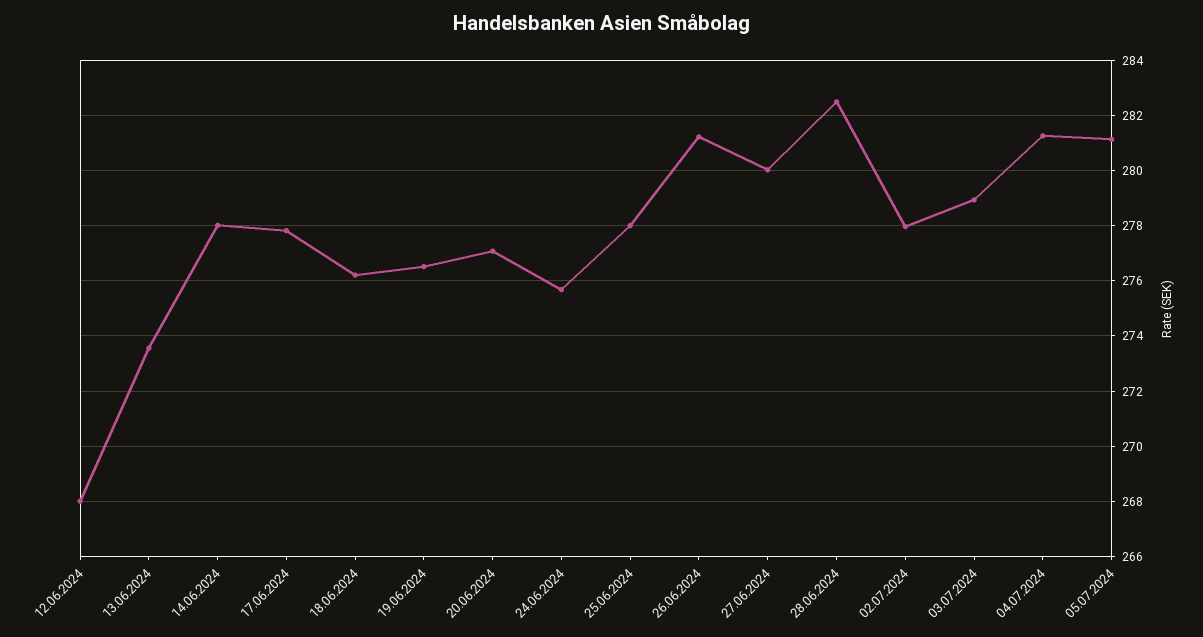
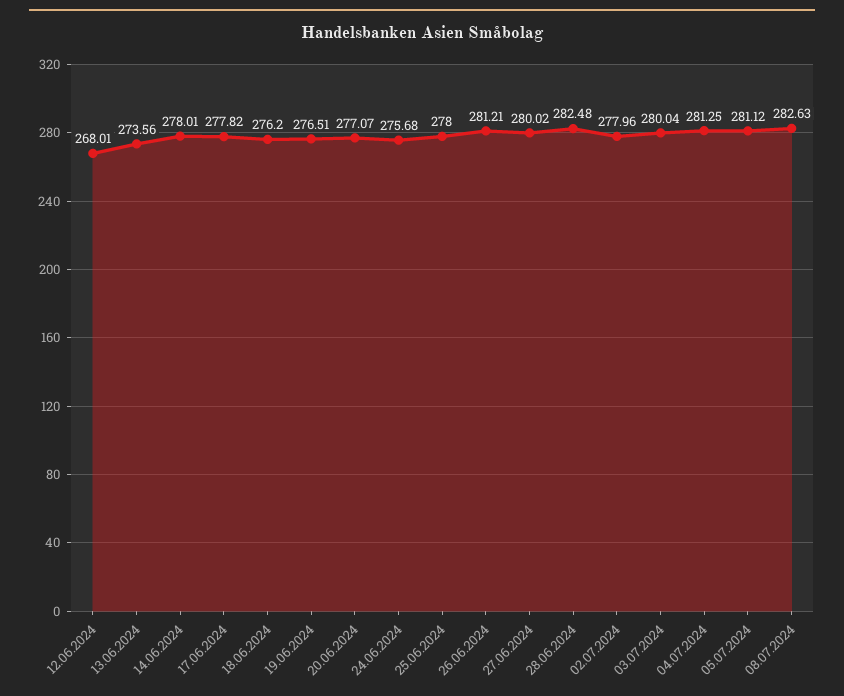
03.07.2024: 279 -> 280.04
08.07.2024: none -> 282.63

